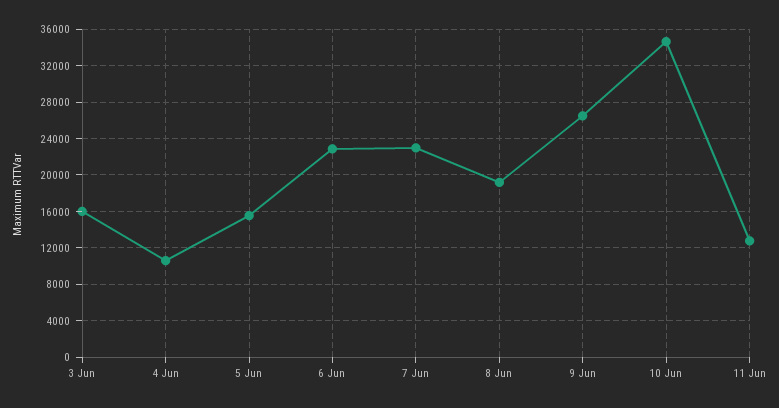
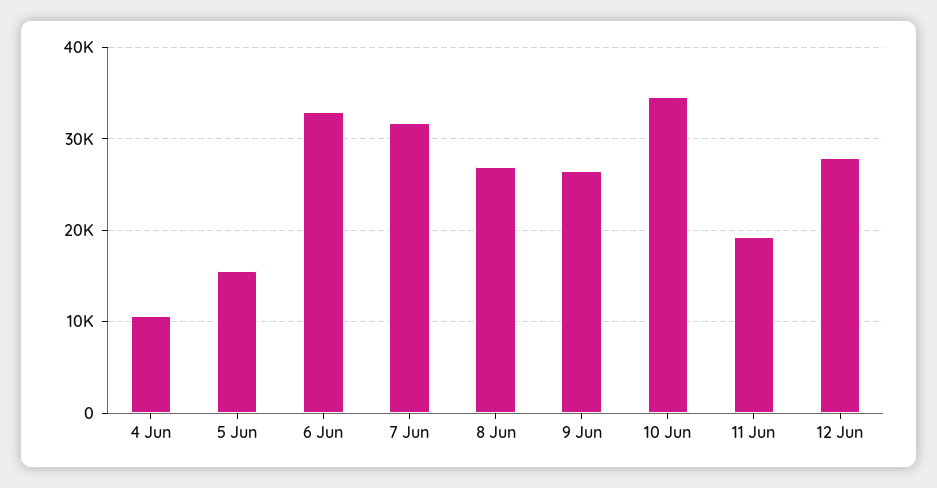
3 Jun: 16000 -> none
6 Jun: 23000 -> 33000
7 Jun: 23000 -> 32000
8 Jun: 19000 -> 27000
11 Jun: 13000 -> 19000
12 Jun: none -> 28000

